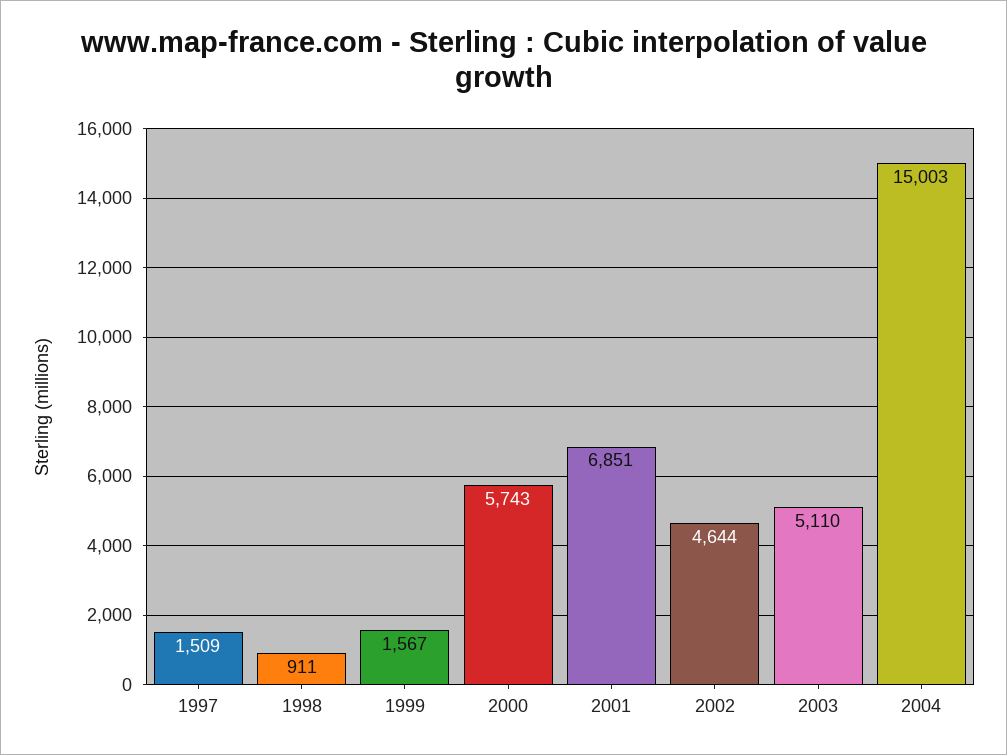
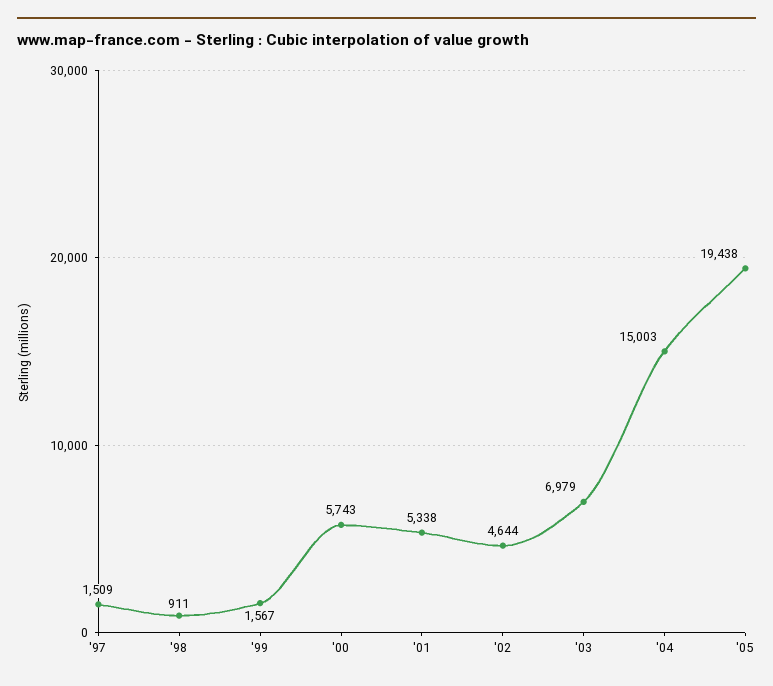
2001: 6851 -> 5338
2003: 5110 -> 6979
'05: none -> 19438

